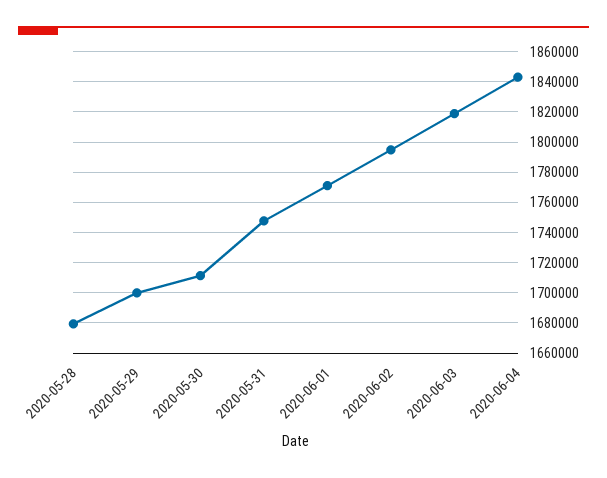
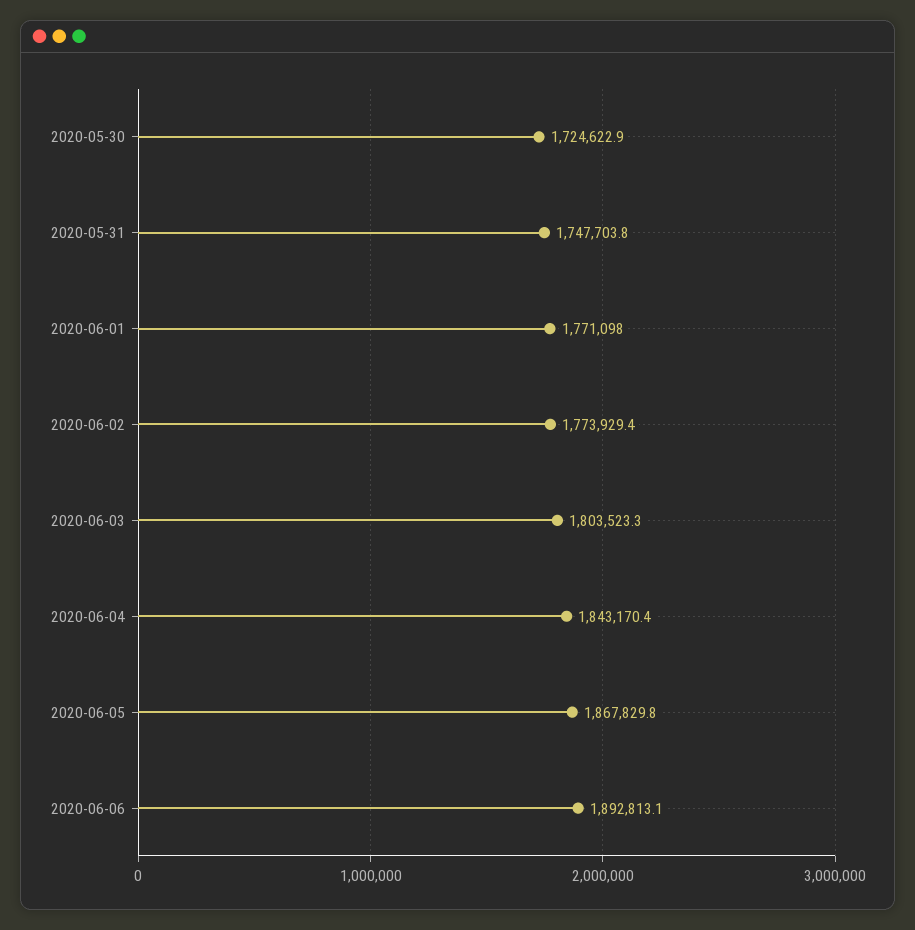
2020-05-28: 1680000 -> none
2020-05-29: 1700000 -> none
2020-05-30: 1710000 -> 1724622.9
2020-06-02: 1795000 -> 1773929.4
2020-06-03: 1820000 -> 1803523.3
2020-06-05: none -> 1867829.8
2020-06-06: none -> 1892813.1

